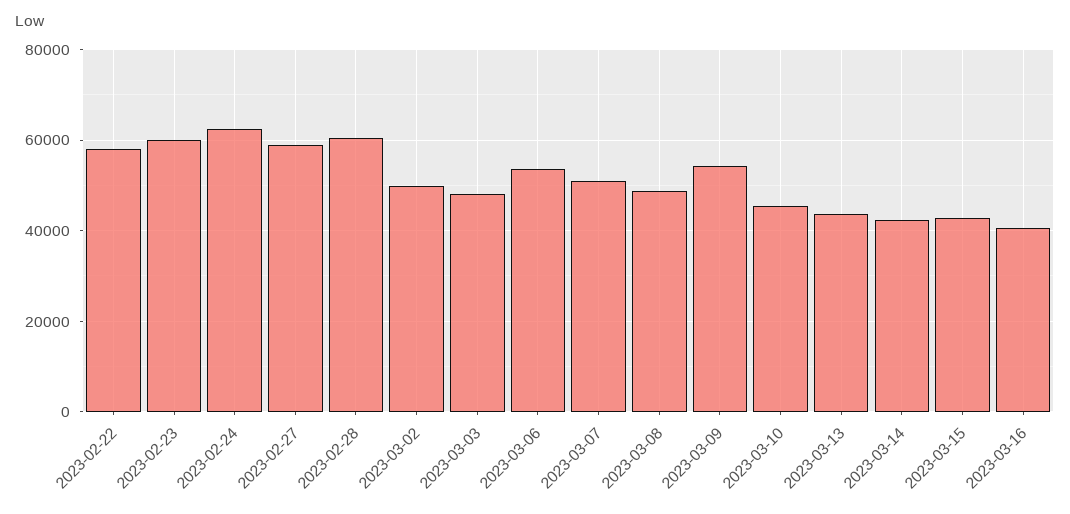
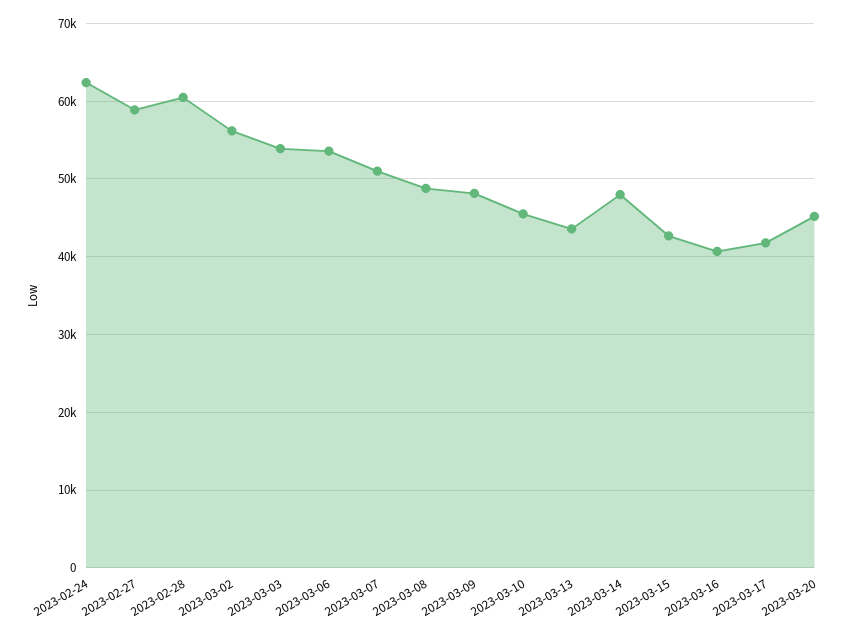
2023-02-22: 58000 -> none
2023-02-23: 60000 -> none
2023-03-02: 50000 -> 56000
2023-03-03: 48000 -> 54000
2023-03-09: 54000 -> 48000
2023-03-14: 42000 -> 48000
2023-03-17: none -> 42000
2023-03-20: none -> 45000

